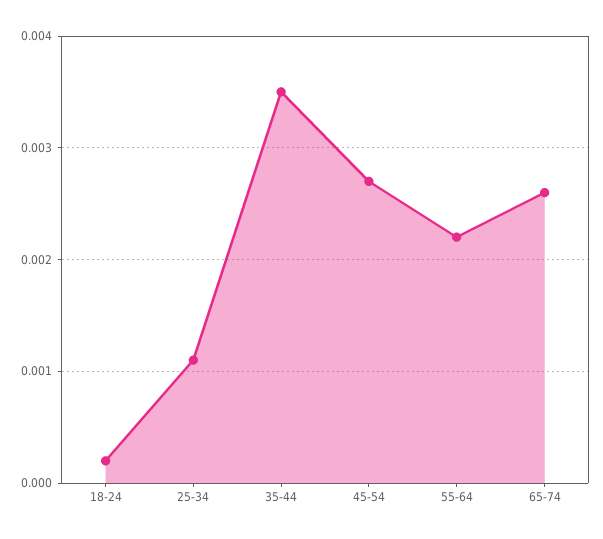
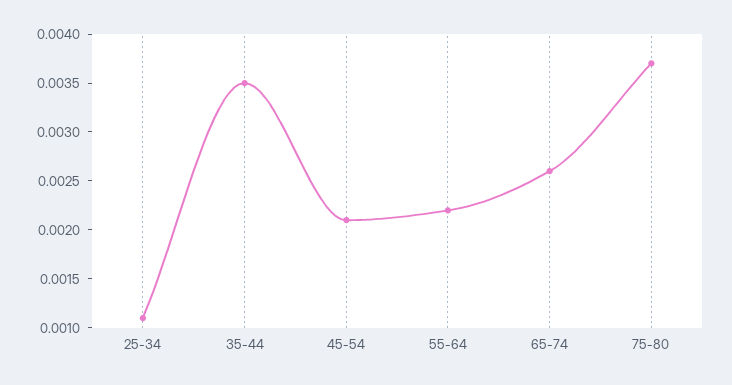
18-24: 0.0002 -> none
45-54: 0.0027 -> 0.0021
75-80: none -> 0.0037

